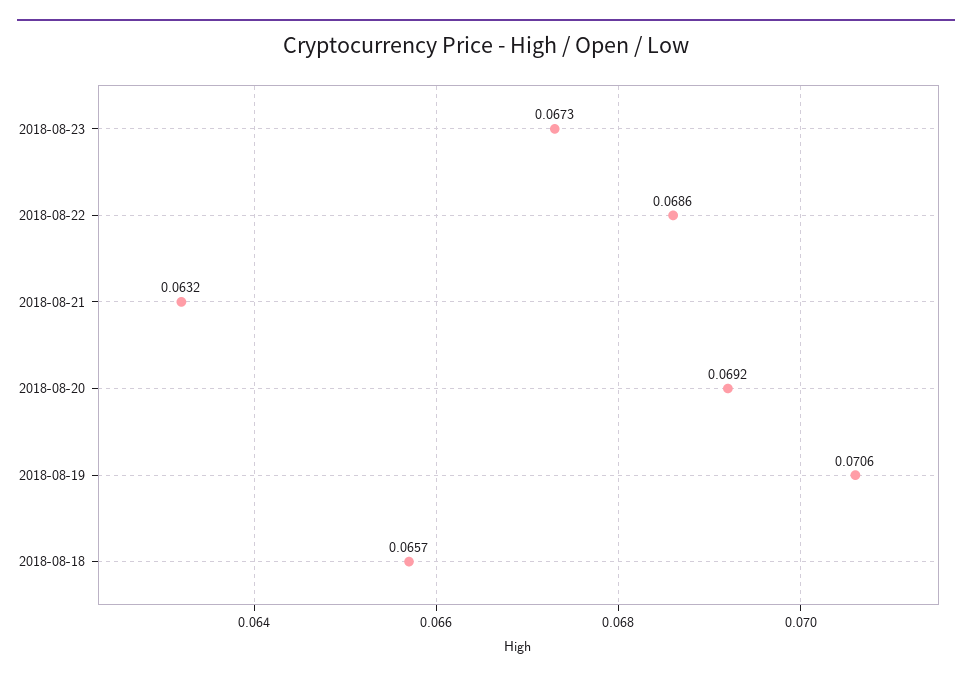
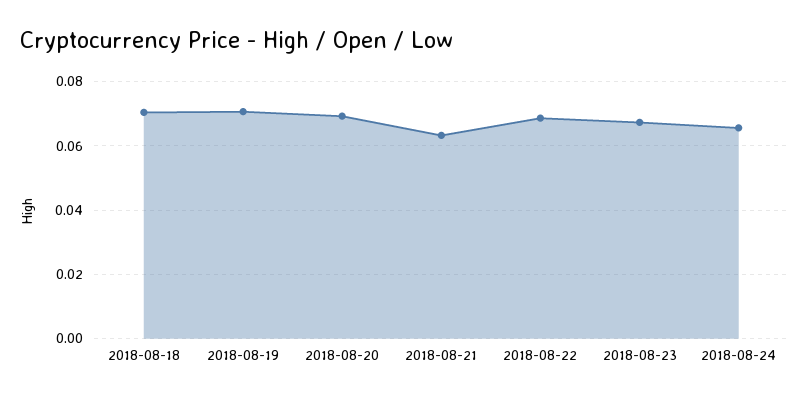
2018-08-18: 0.0657 -> 0.07
2018-08-24: none -> 0.066

